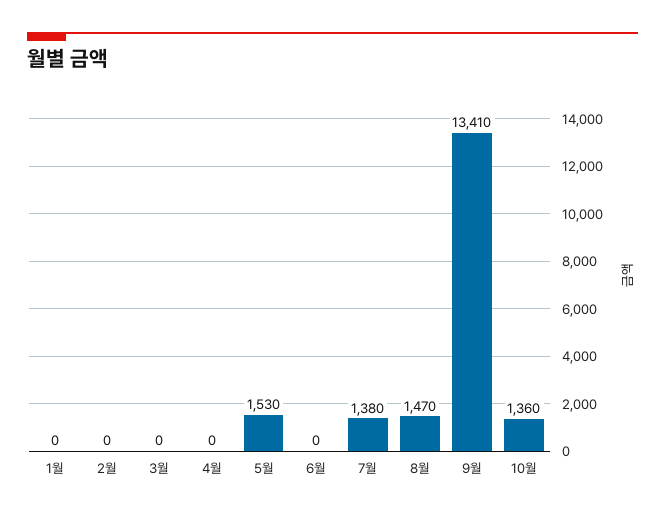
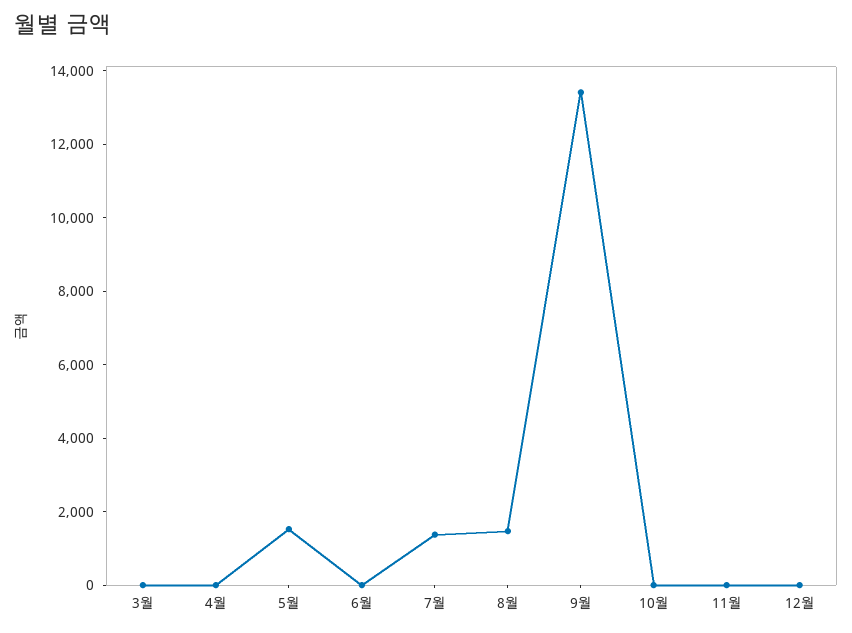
1월: 0 -> none
2월: 0 -> none
10월: 1360 -> 0
11월: none -> 0
12월: none -> 0

